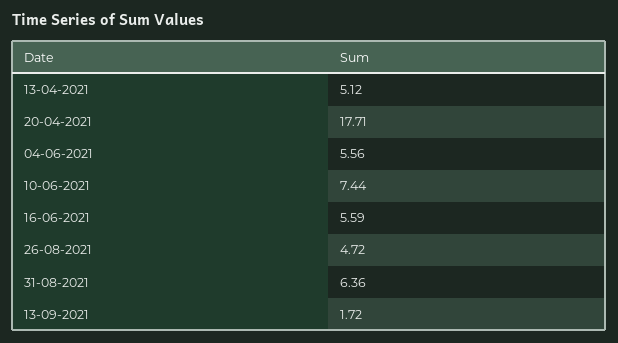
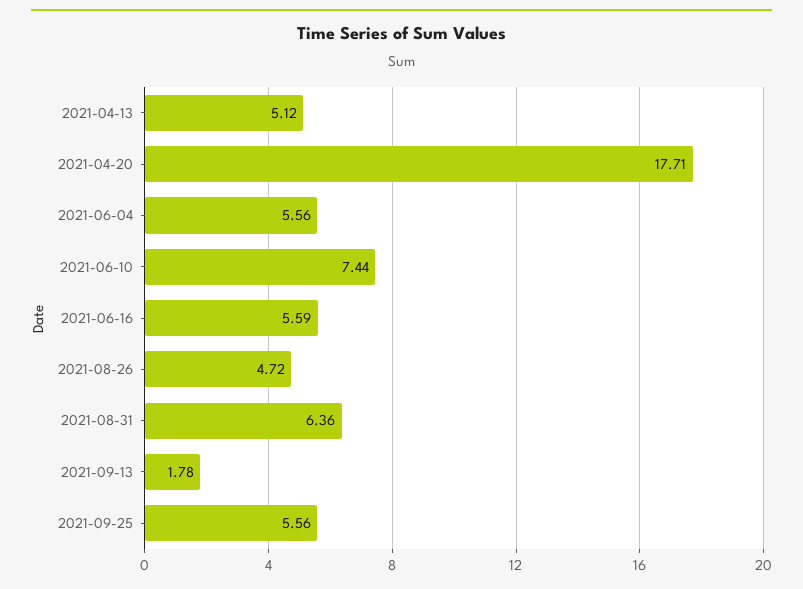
13-09-2021: 1.72 -> 1.78
2021-09-25: none -> 5.56

